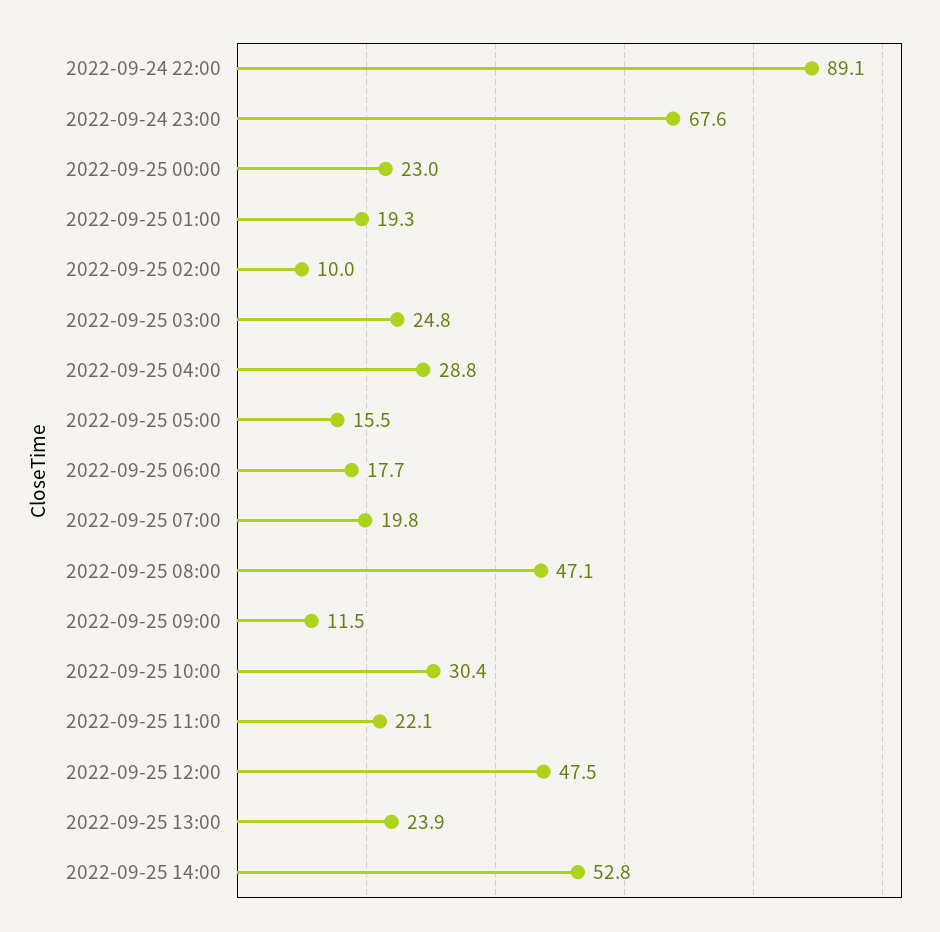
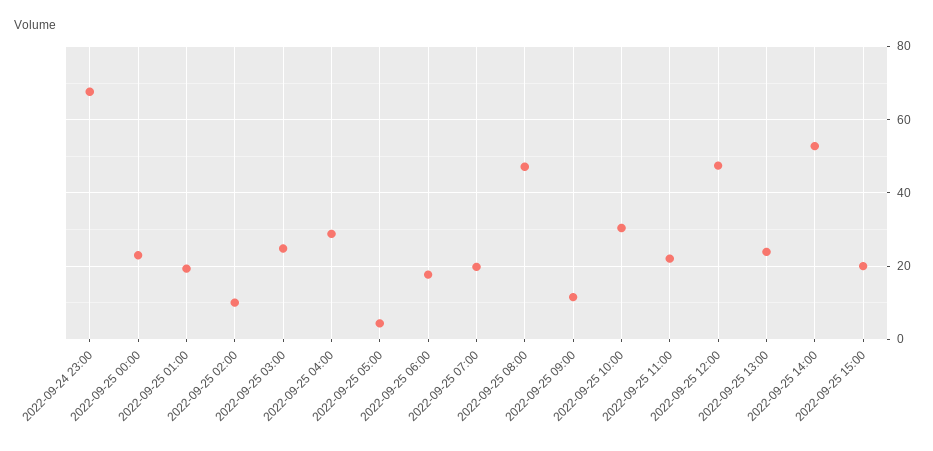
2022-09-24 22:00: 89.1 -> none
2022-09-25 05:00: 15.5 -> 4
2022-09-25 15:00: none -> 20

